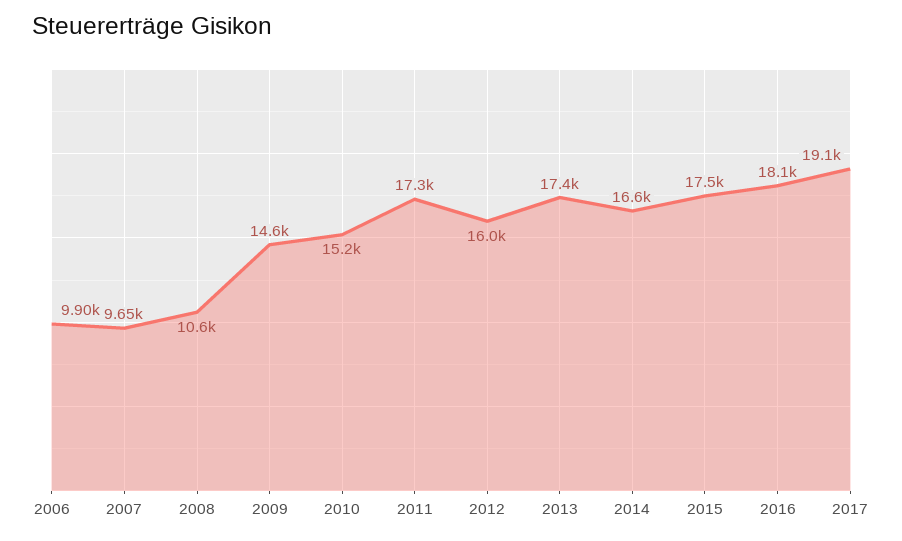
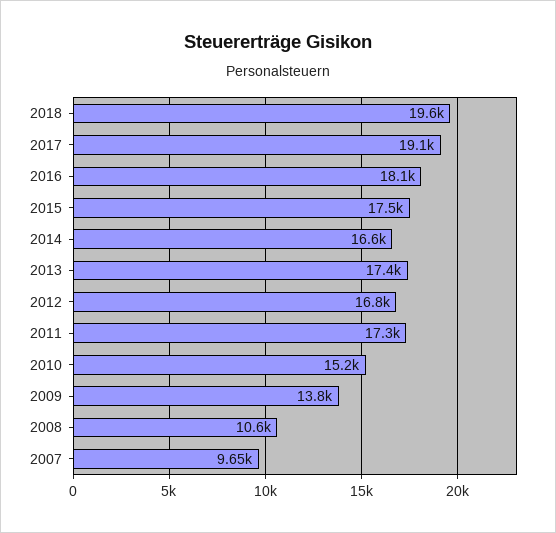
2006: 9900 -> none
2009: 14600 -> 13800
2012: 16000 -> 16800
2018: none -> 19600

